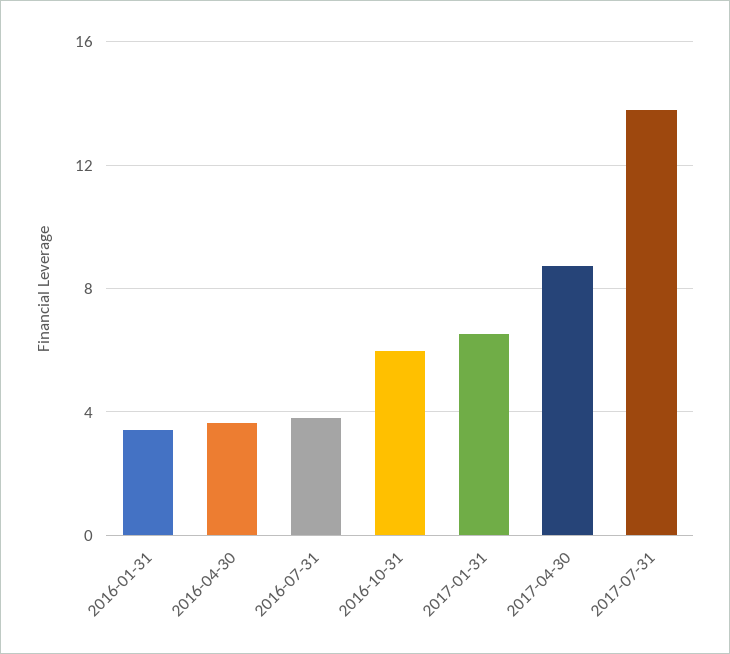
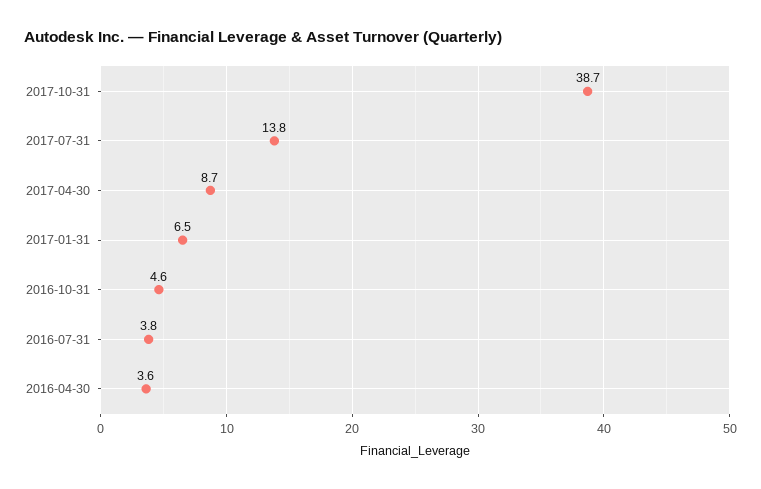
2016-01-31: 3.5 -> none
2016-10-31: 6 -> 4.6
2017-10-31: none -> 38.7

